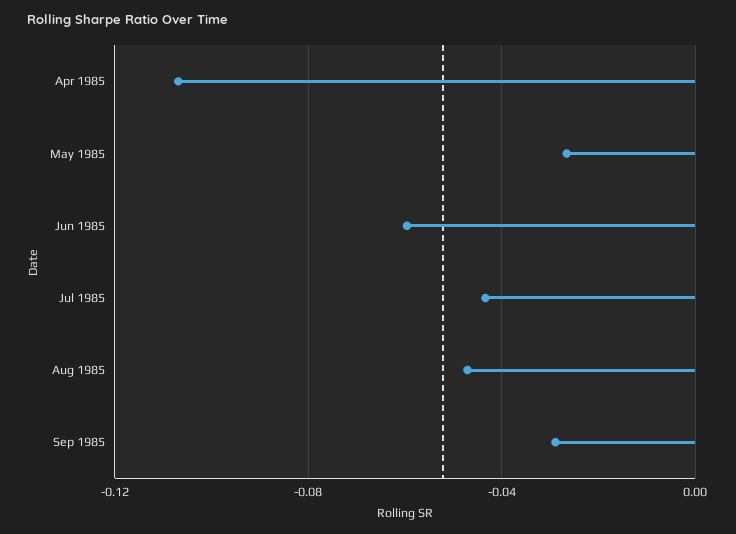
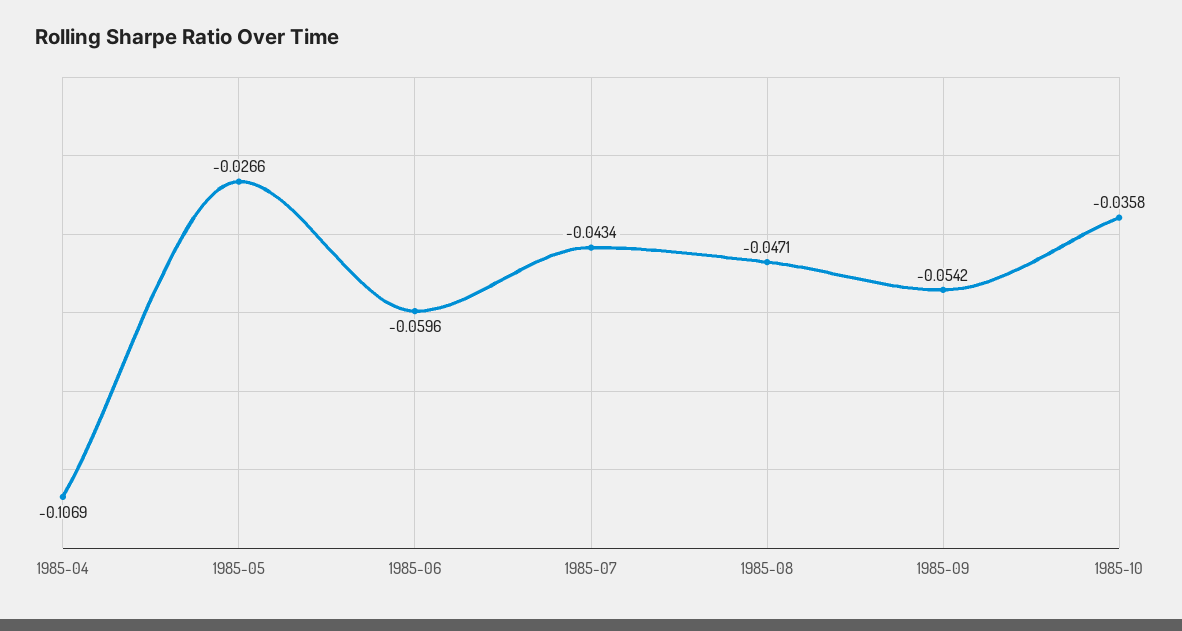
Sep 1985: -0.03 -> -0.0542
1985-10: none -> -0.0358

